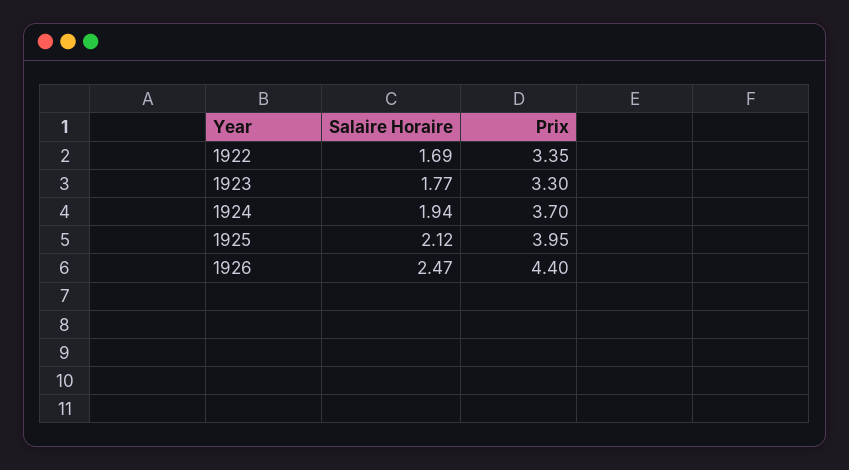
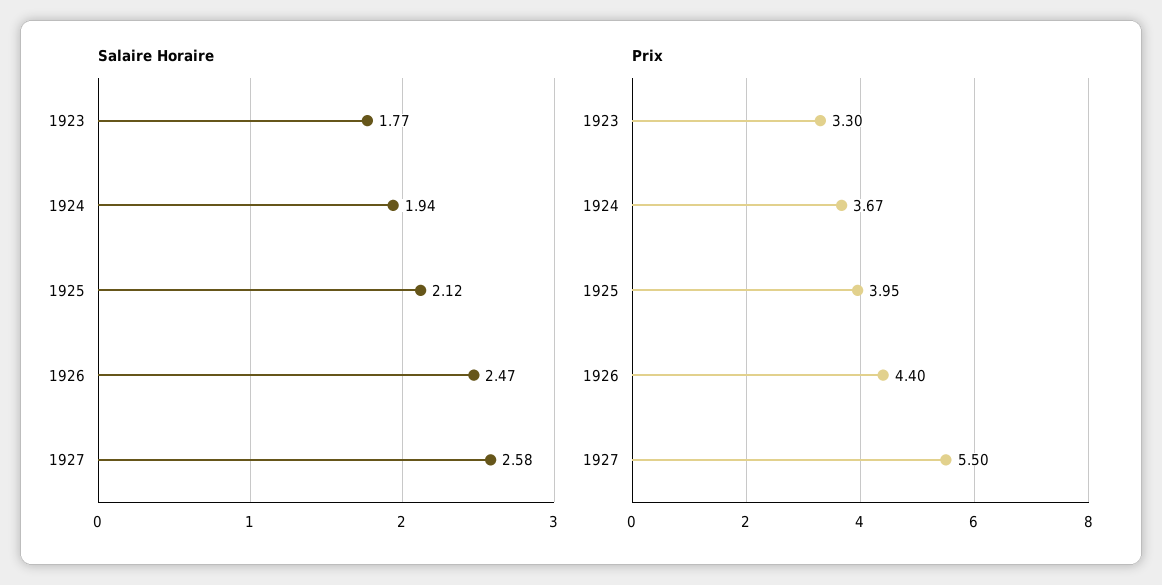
Salaire Horaire, 1922: 1.69 -> none
Prix, 1922: 3.35 -> none
Prix, 1924: 3.7 -> 3.67
Salaire Horaire, 1927: none -> 2.58
Prix, 1927: none -> 5.5

